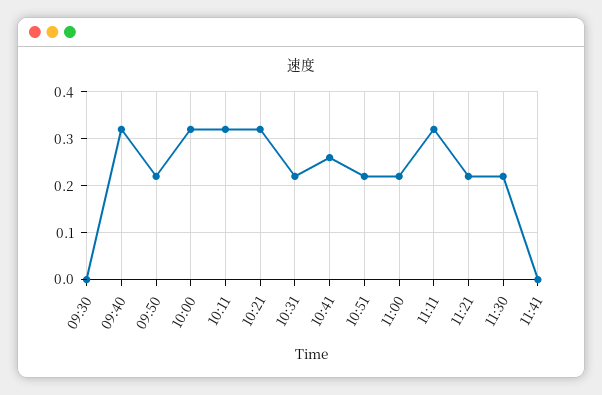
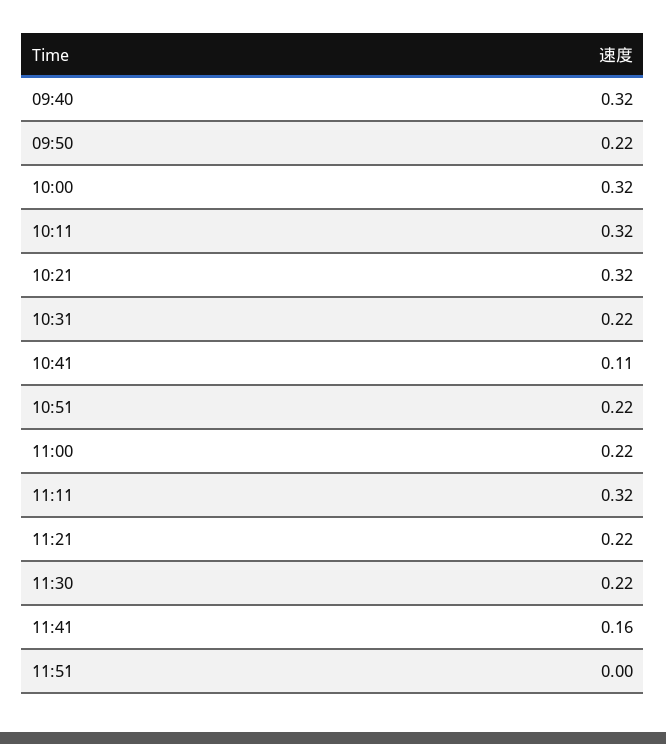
09:30: 0 -> none
10:41: 0.25 -> 0.11
11:41: 0 -> 0.16
11:51: none -> 0

